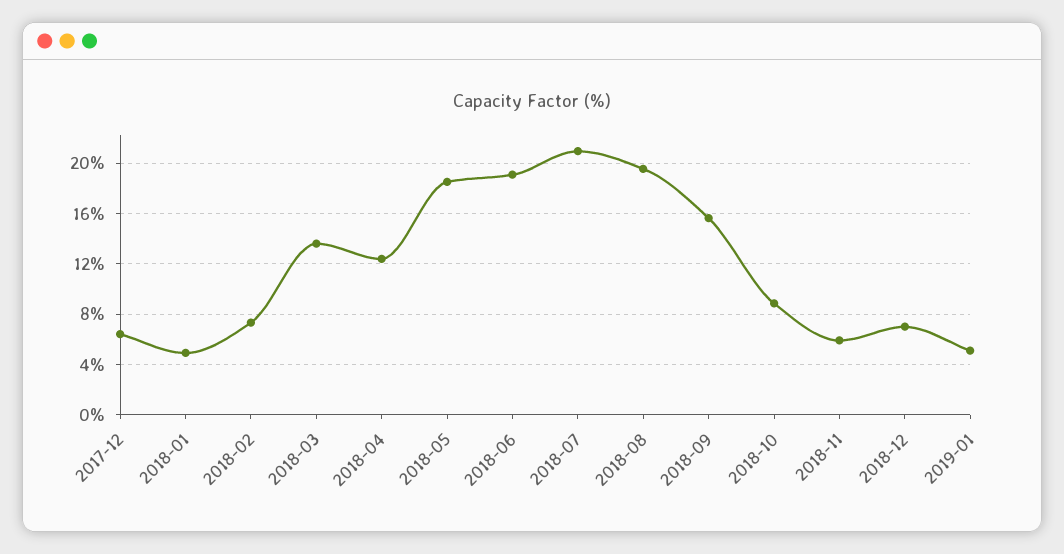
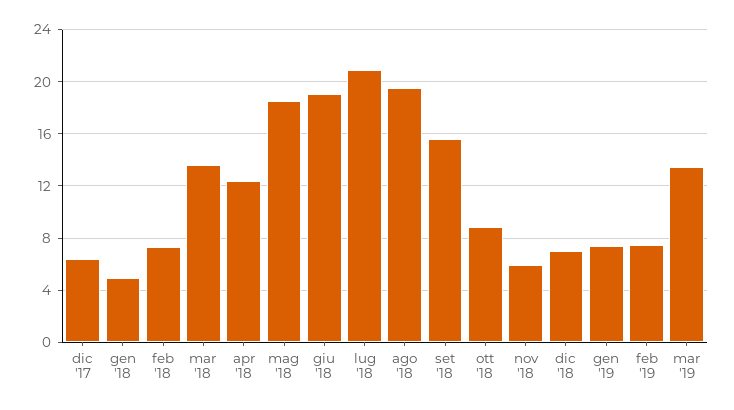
2019-01: 5 -> 7.5
feb '19: none -> 7.5
mar '19: none -> 13.5

